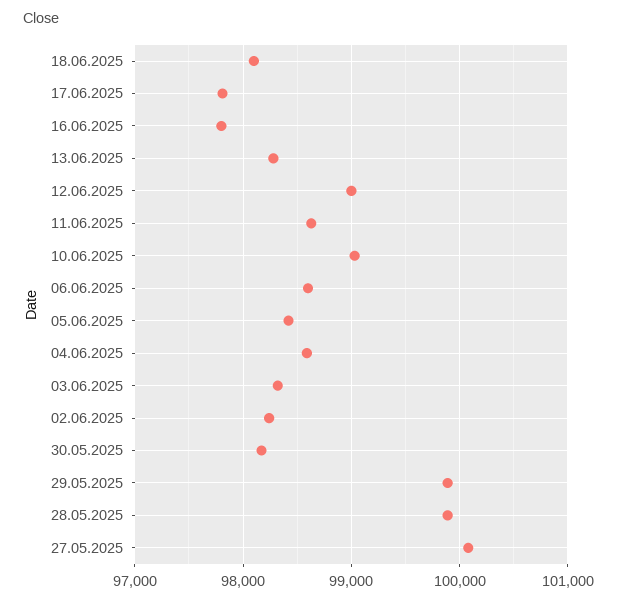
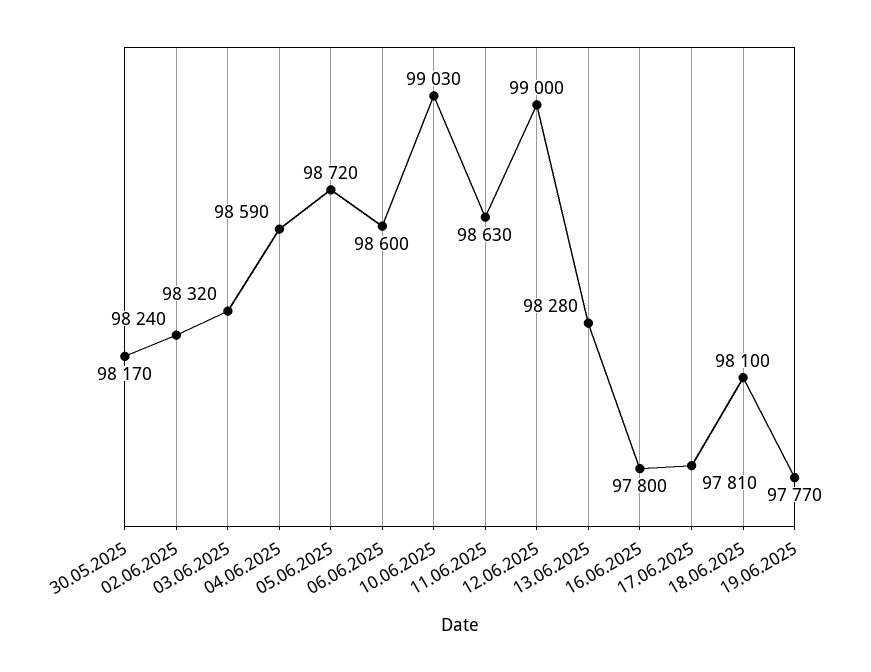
05.06.2025: 98400 -> 98720
29.05.2025: 99900 -> none
28.05.2025: 99900 -> none
27.05.2025: 100100 -> none
19.06.2025: none -> 97770

